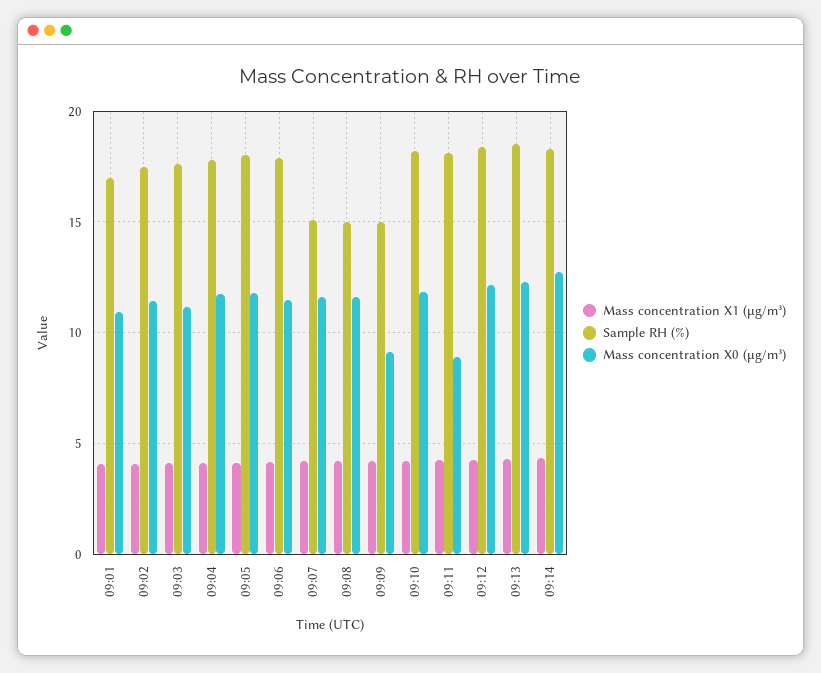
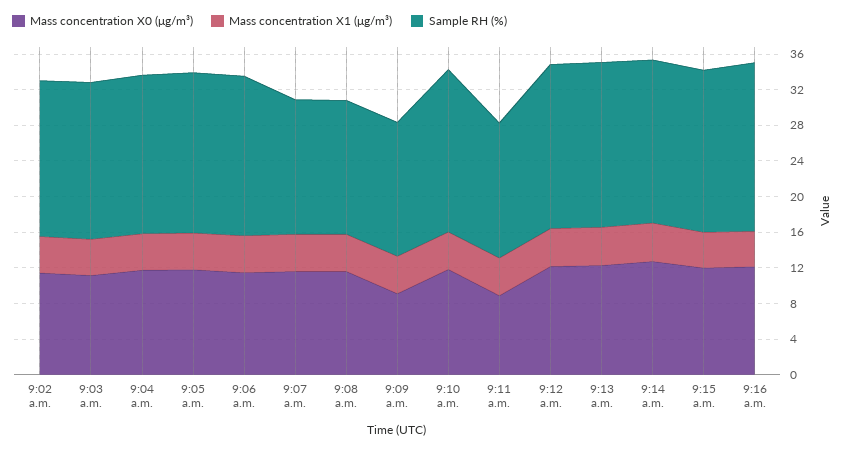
Mass concentration X1 (μg/m³), 09:01: 4 -> none
Sample RH (%), 09:01: 17 -> none
Mass concentration X0 (μg/m³), 09:01: 11 -> none
Sample RH (%), 09:11: 18 -> 15
Mass concentration X0 (μg/m³), 9:15 a.m.: none -> 12
Mass concentration X1 (μg/m³), 9:15 a.m.: none -> 4
Sample RH (%), 9:15 a.m.: none -> 18
Mass concentration X0 (μg/m³), 9:16 a.m.: none -> 12
Mass concentration X1 (μg/m³), 9:16 a.m.: none -> 4
Sample RH (%), 9:16 a.m.: none -> 19

